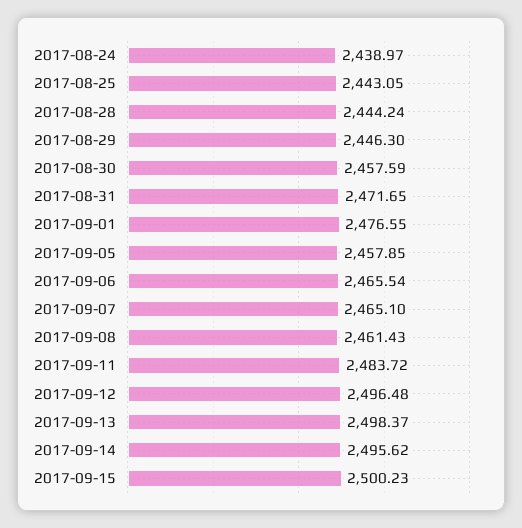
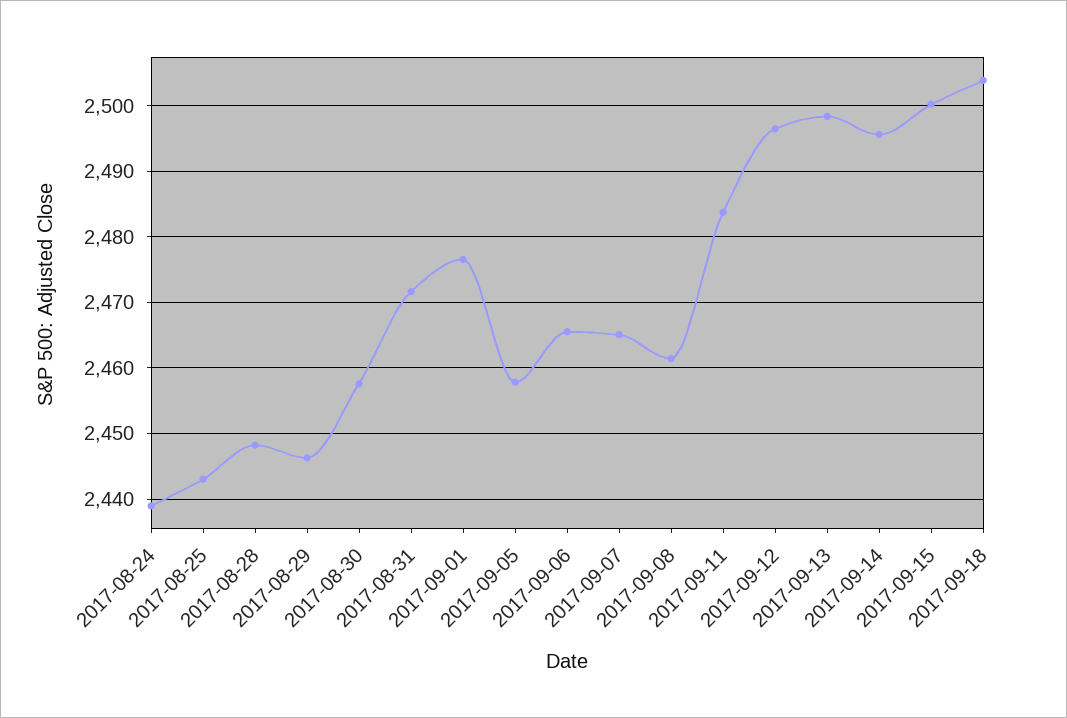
2017-08-28: 2444.24 -> 2448
2017-09-18: none -> 2504

